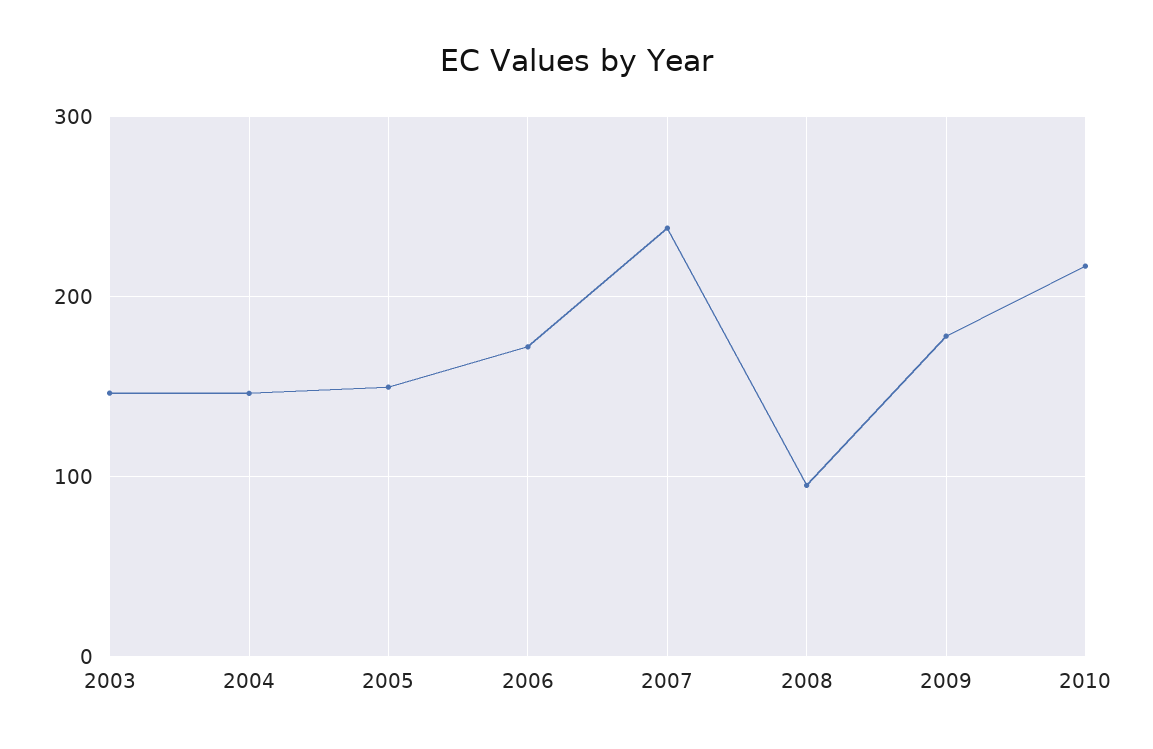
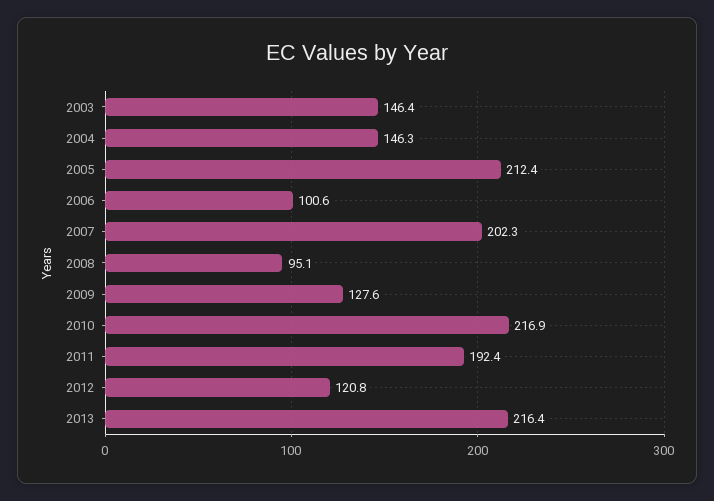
2005: 150 -> 212.4
2006: 170 -> 100.6
2007: 240 -> 202.3
2009: 180 -> 127.6
2011: none -> 192.4
2012: none -> 120.8
2013: none -> 216.4

